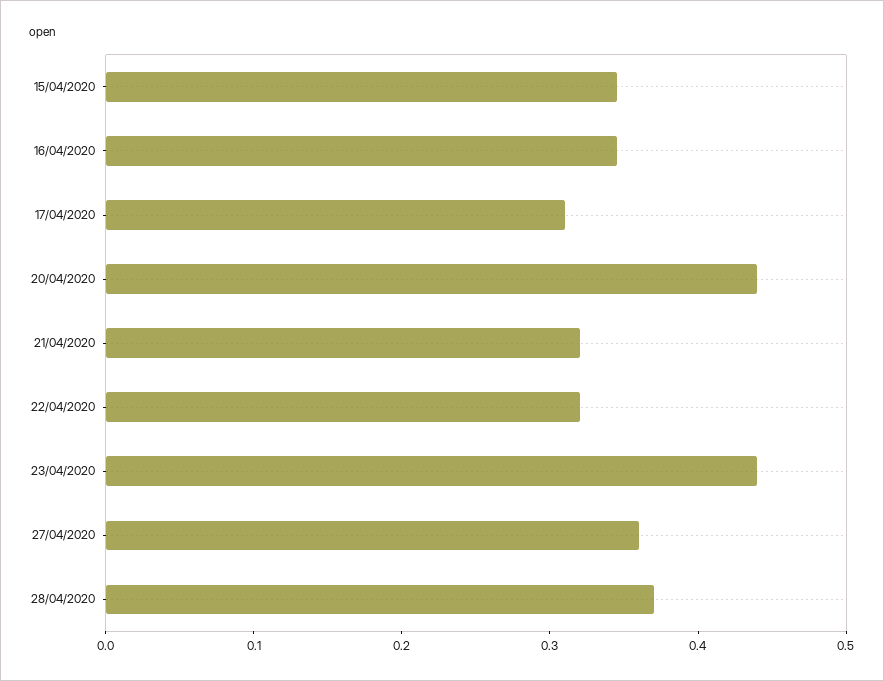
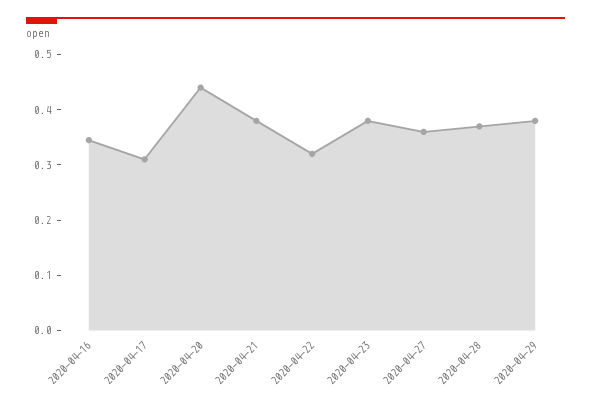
15/04/2020: 0.34 -> none
21/04/2020: 0.32 -> 0.38
23/04/2020: 0.44 -> 0.38
2020-04-29: none -> 0.38

